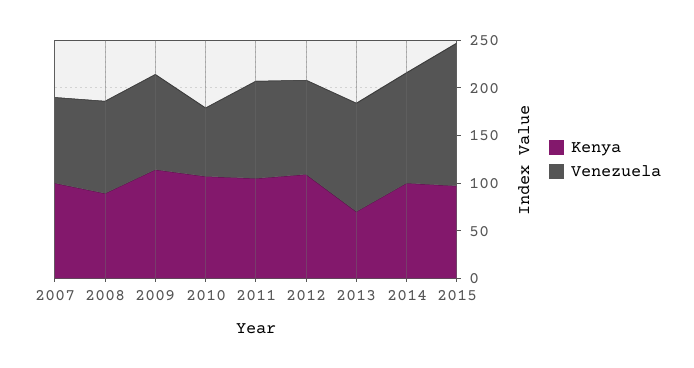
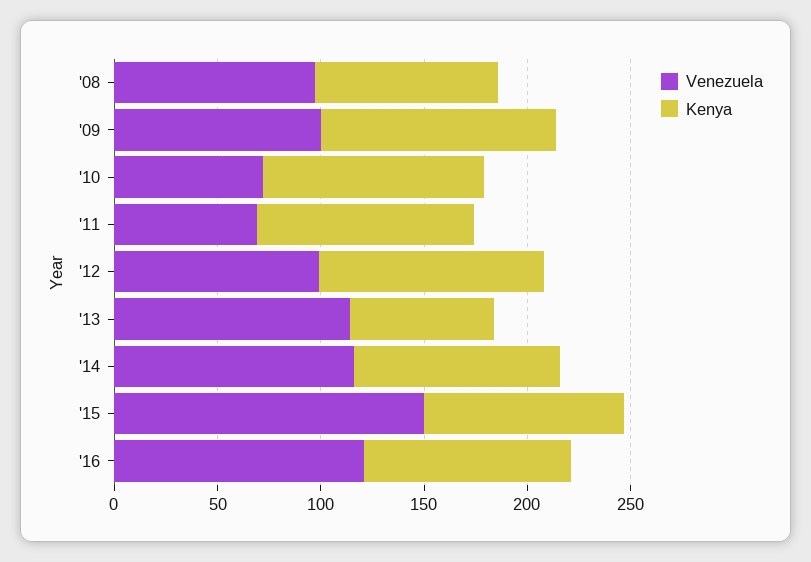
Kenya, 2007: 100 -> none
Venezuela, 2007: 90 -> none
Venezuela, 2011: 100 -> 70
Venezuela, '16: none -> 120
Kenya, '16: none -> 100

